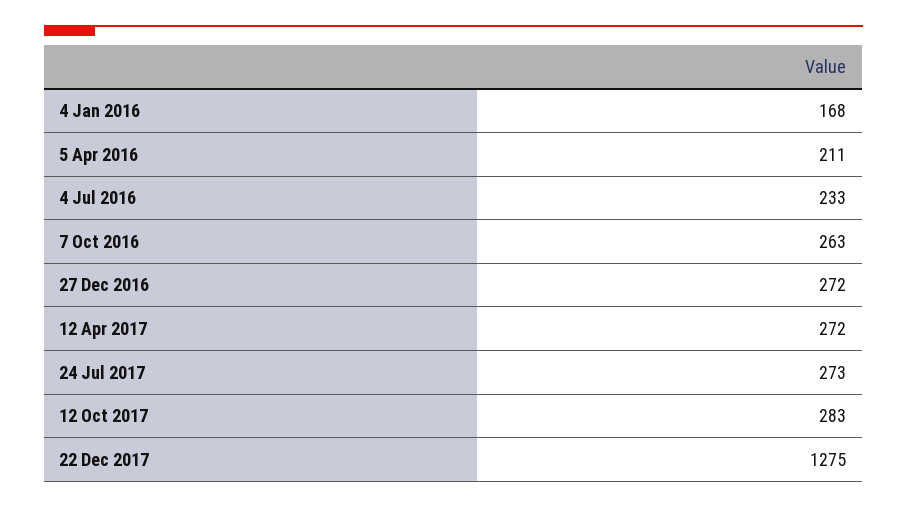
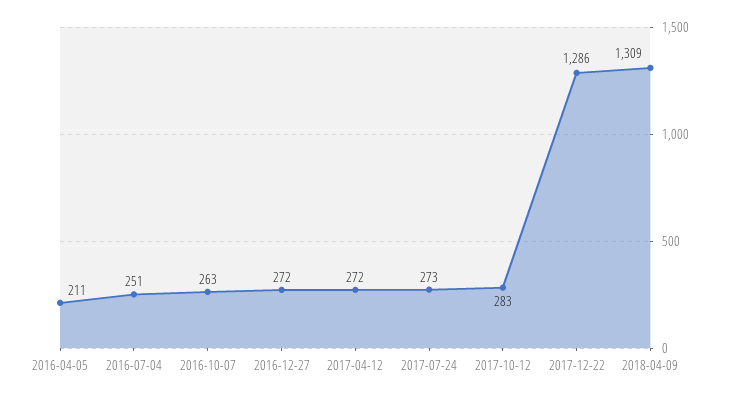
4 Jan 2016: 168 -> none
4 Jul 2016: 233 -> 251
22 Dec 2017: 1275 -> 1286
2018-04-09: none -> 1309

